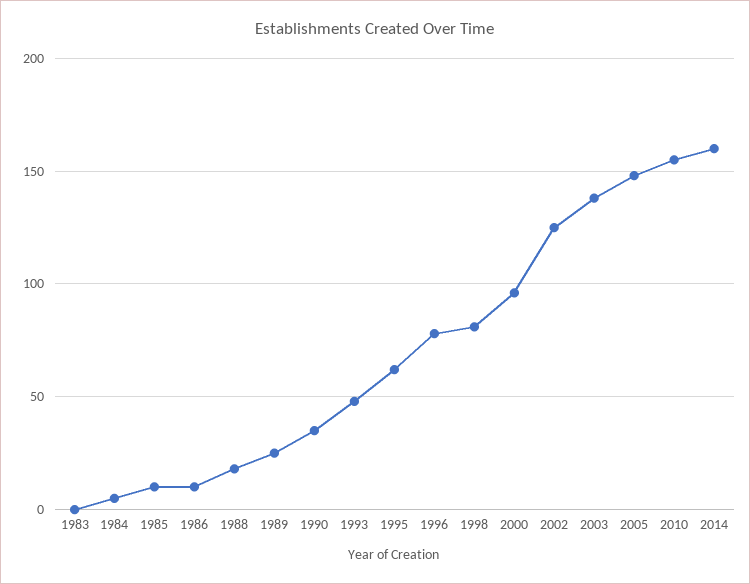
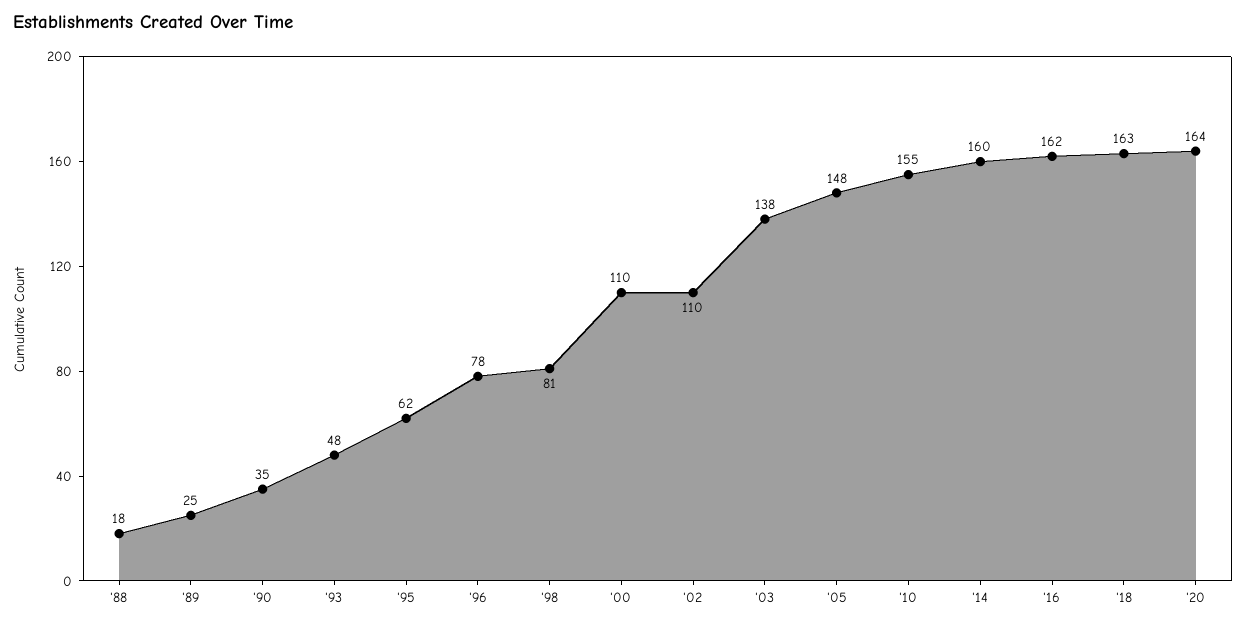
1983: 0 -> none
1984: 5 -> none
1985: 10 -> none
1986: 10 -> none
2000: 95 -> 110
2002: 125 -> 110
'16: none -> 162
'18: none -> 163
'20: none -> 164

